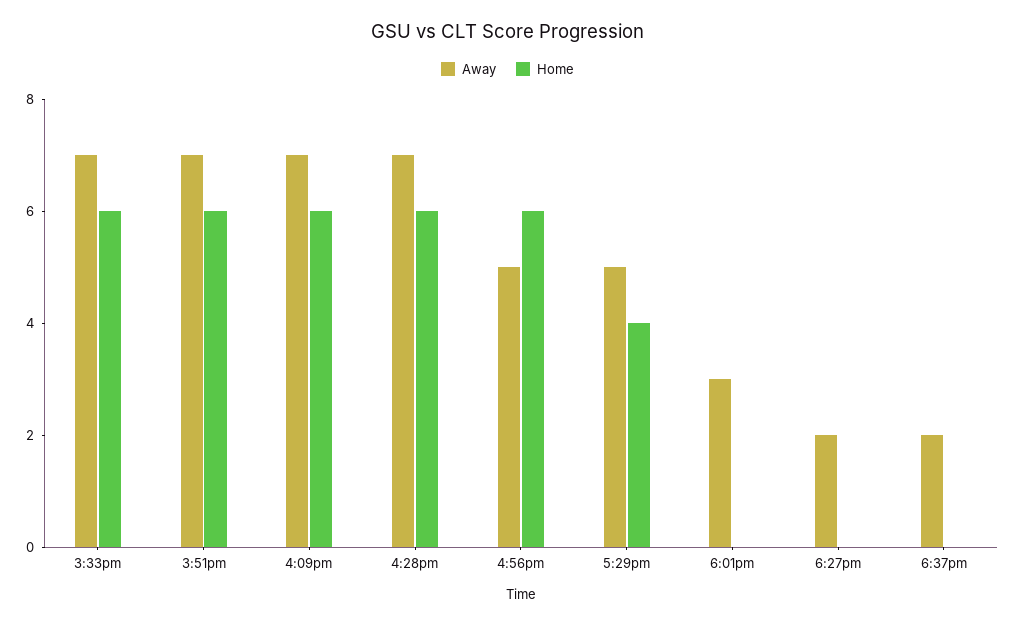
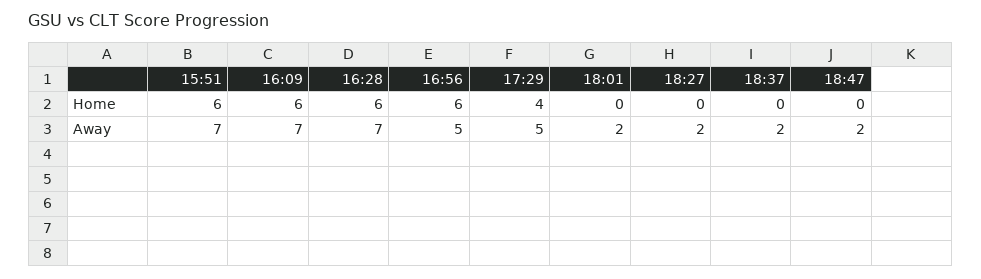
Away, 3:33pm: 7 -> none
Home, 3:33pm: 6 -> none
Away, 6:01pm: 3 -> 2
Home, 18:47: none -> 0
Away, 18:47: none -> 2

